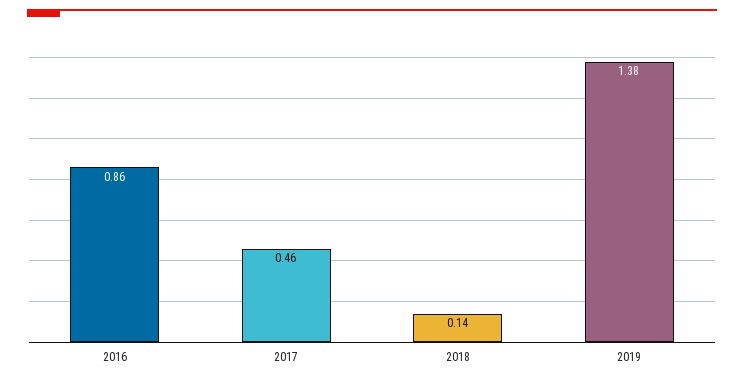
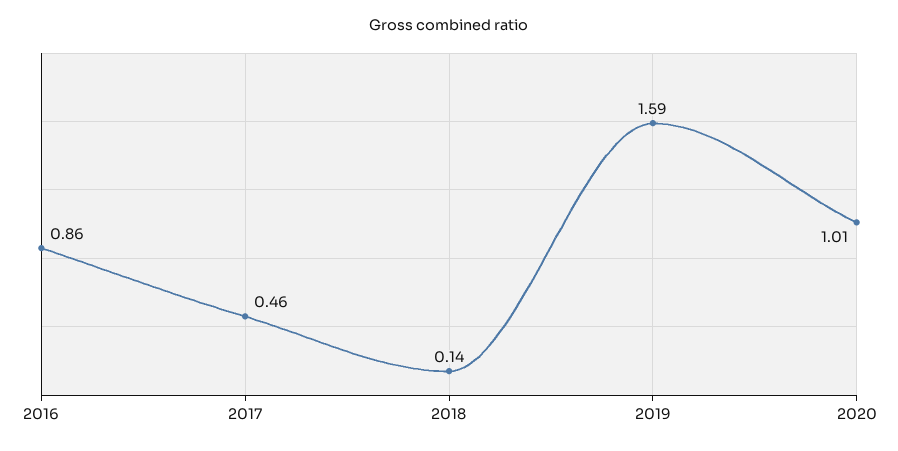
2019: 1.38 -> 1.59
2020: none -> 1.01

